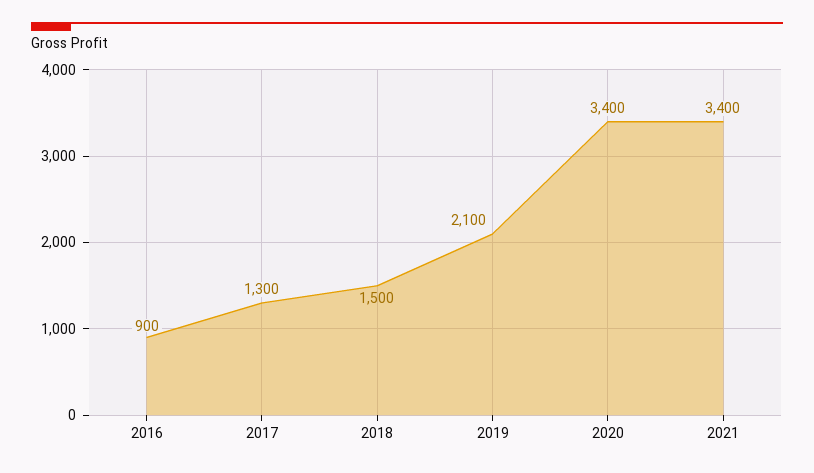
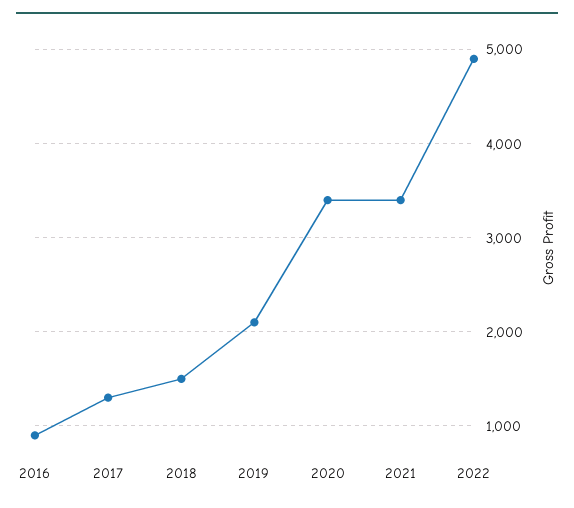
2022: none -> 4900

